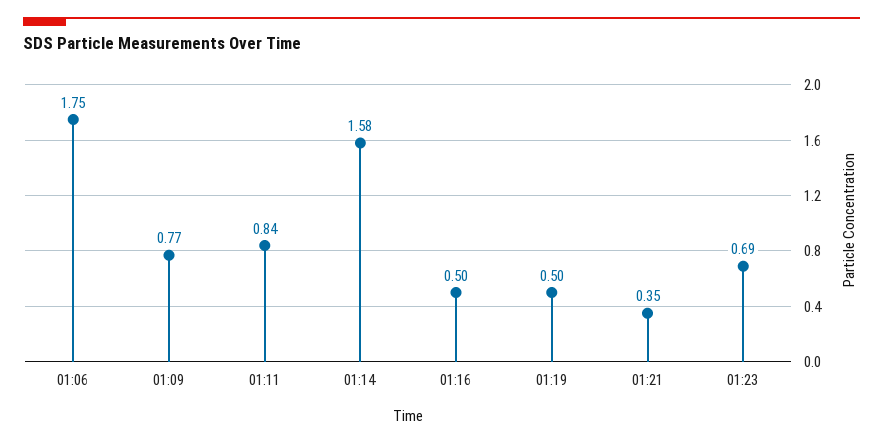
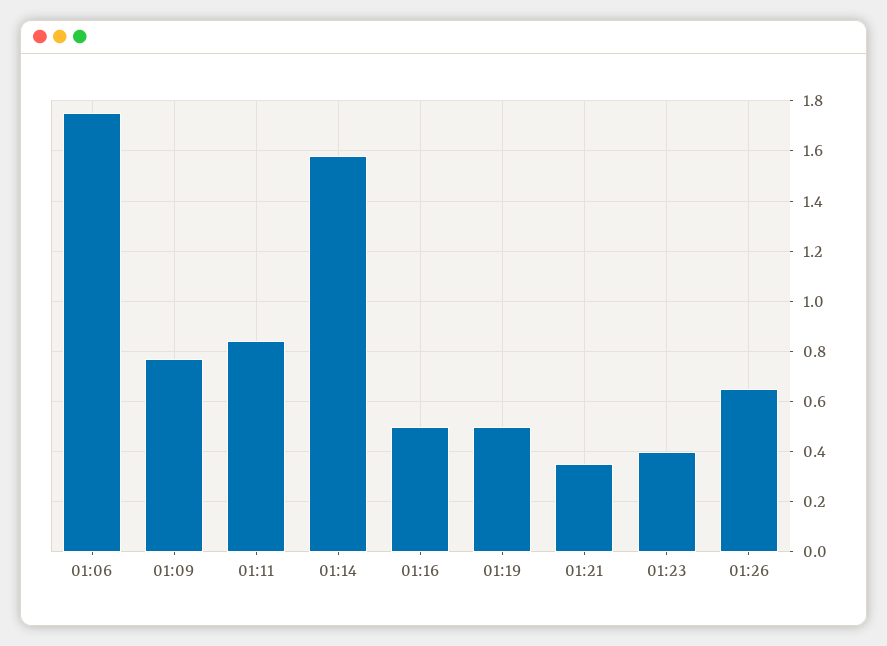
01:23: 0.69 -> 0.4
01:26: none -> 0.65

